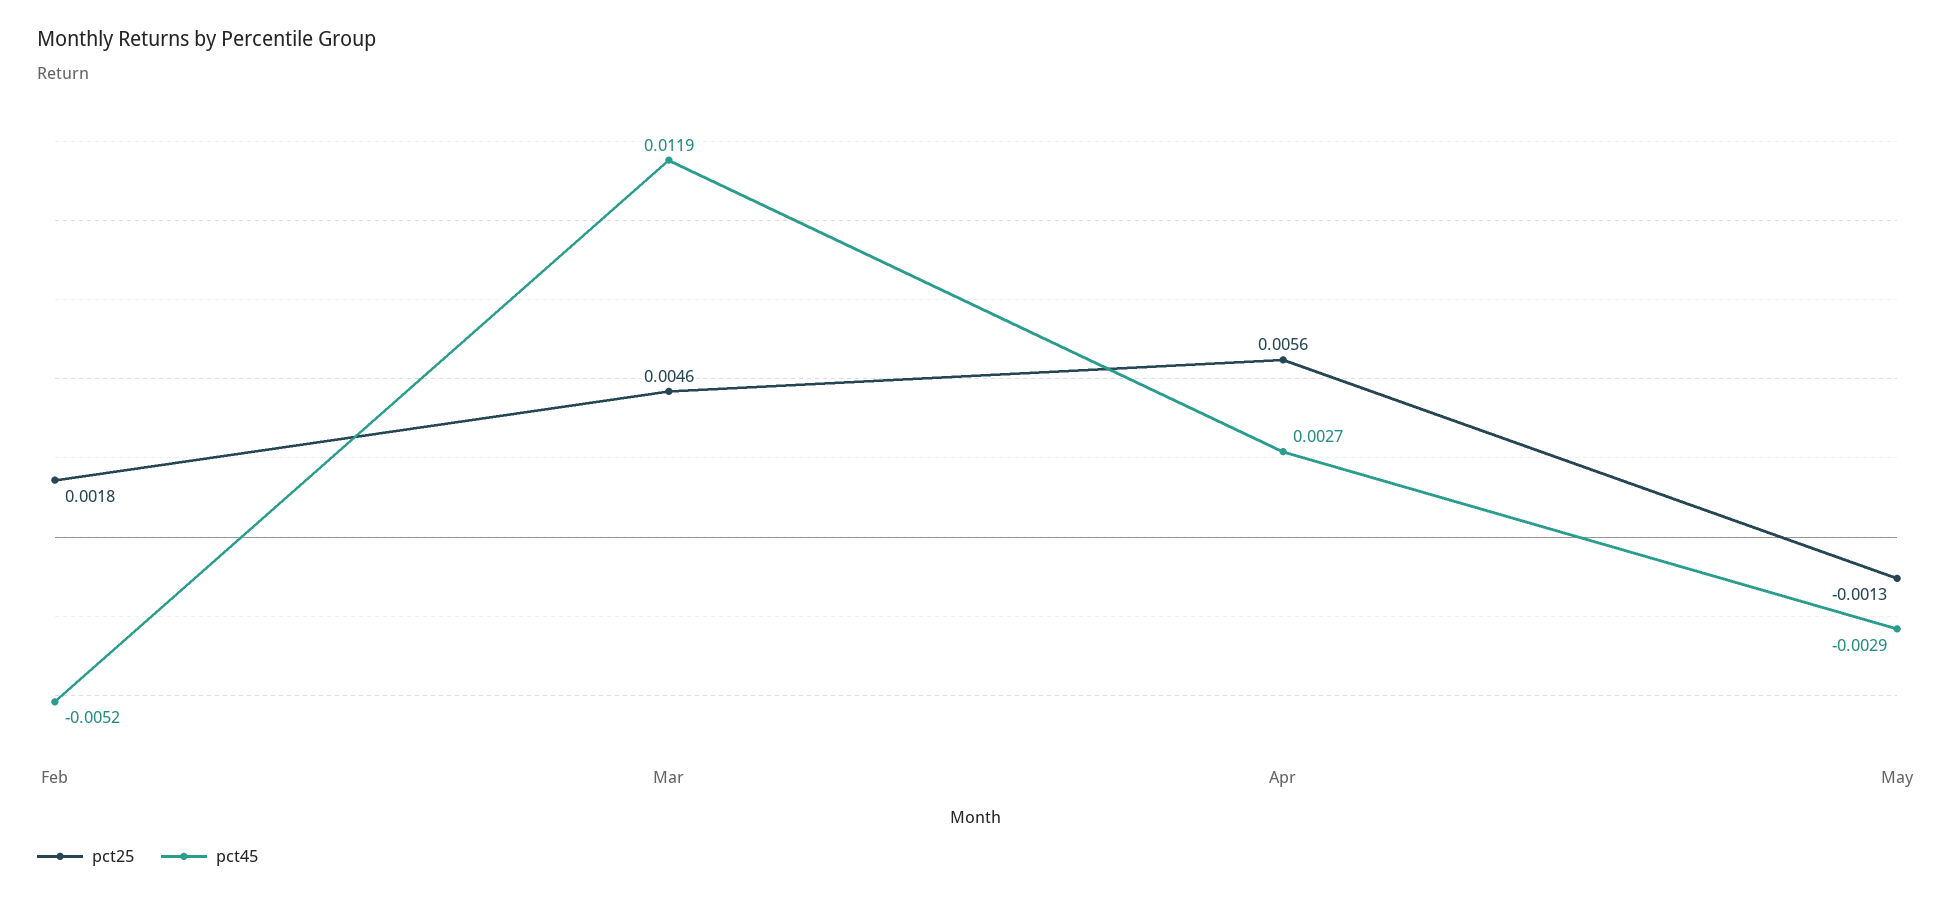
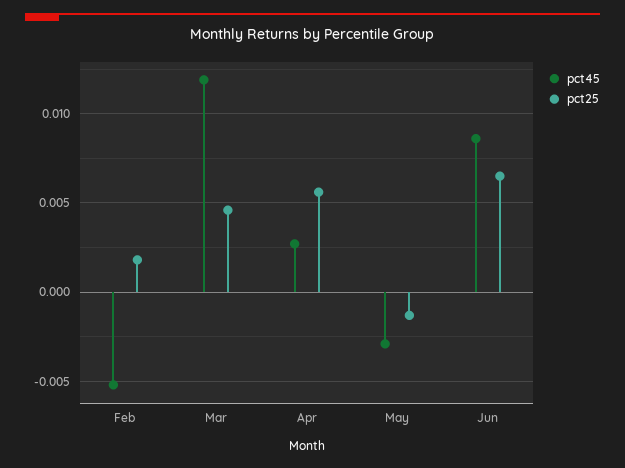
pct45, Jun: none -> 0.0085
pct25, Jun: none -> 0.0065

